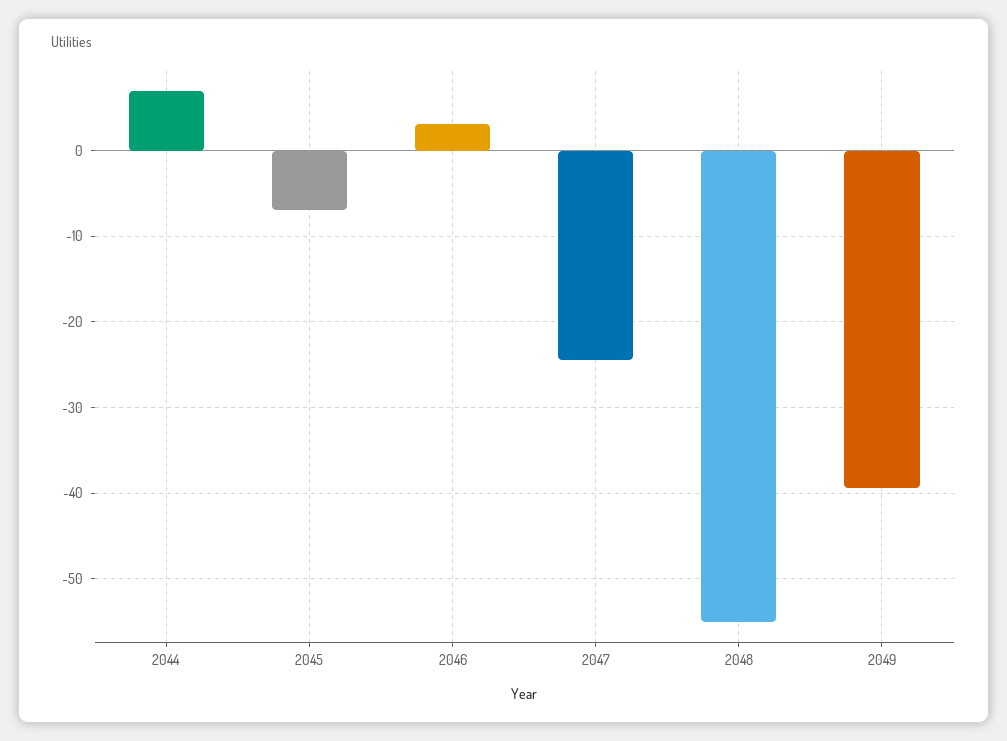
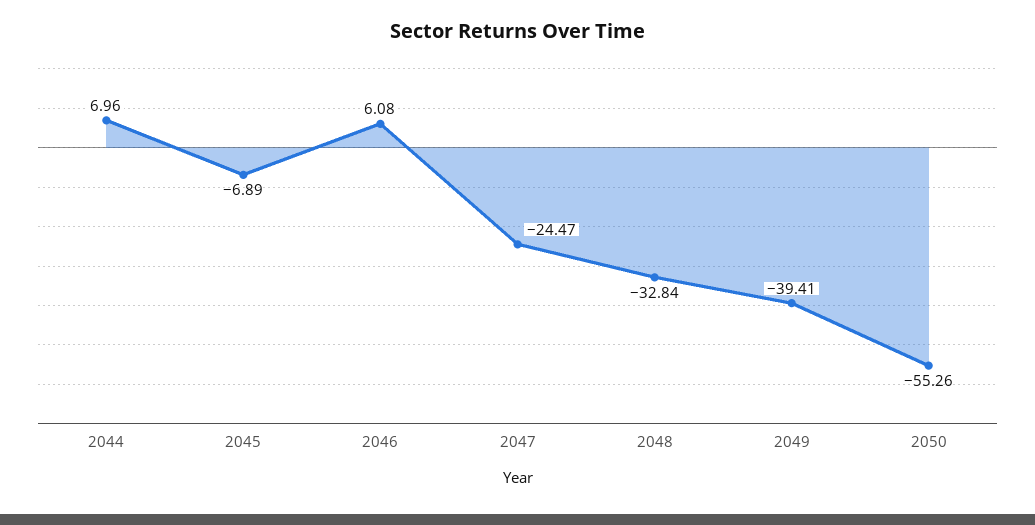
2046: 3 -> 6.08
2048: -55 -> -32.84
2050: none -> -55.26

